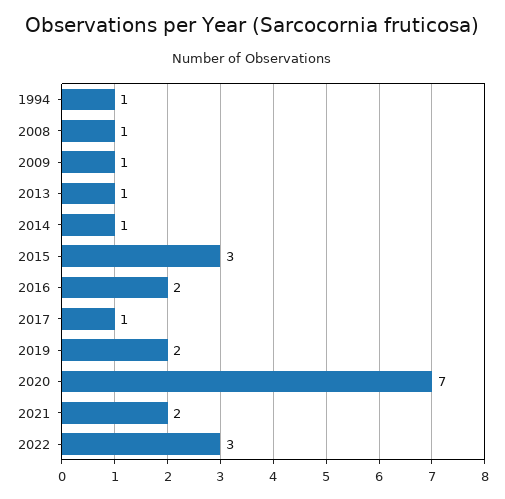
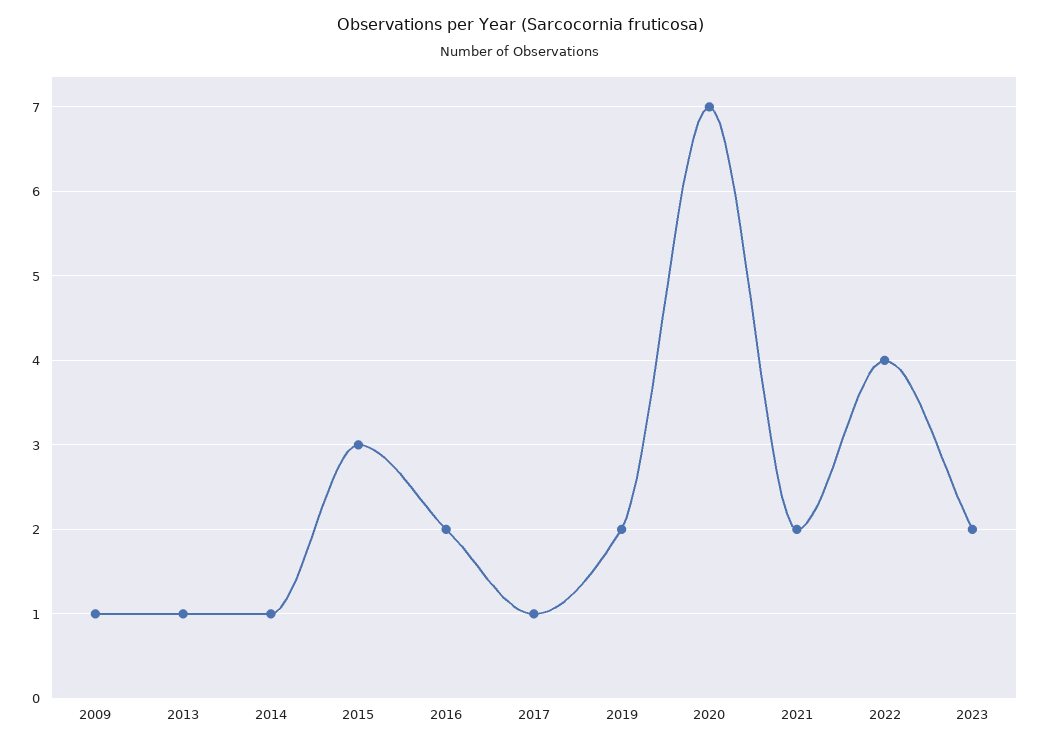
1994: 1 -> none
2008: 1 -> none
2022: 3 -> 4
2023: none -> 2

